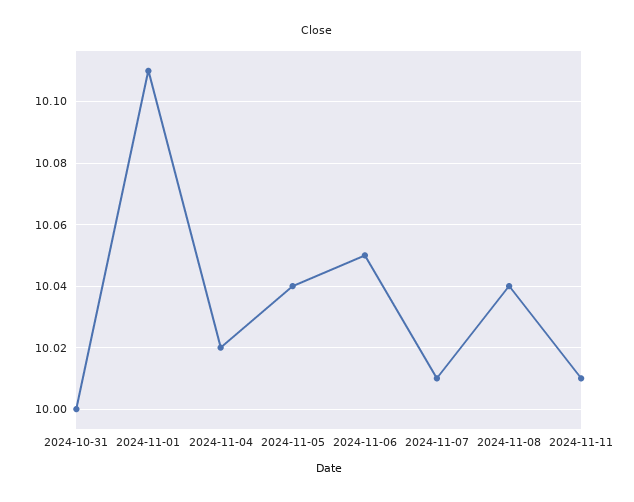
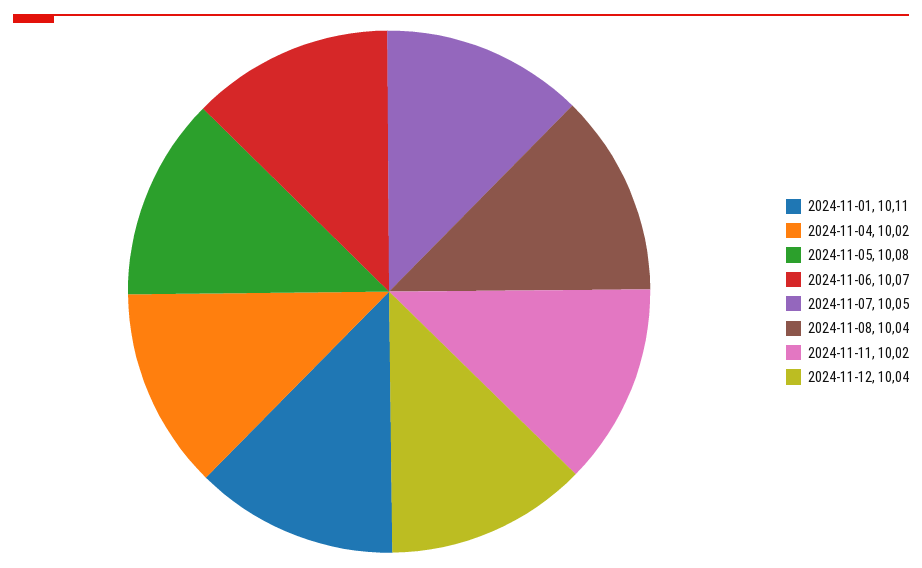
2024-10-31: 10 -> none
2024-11-05: 10.04 -> 10.08
2024-11-06: 10.05 -> 10.07
2024-11-07: 10.01 -> 10.05
2024-11-11: 10.01 -> 10.02
2024-11-12: none -> 10.04

